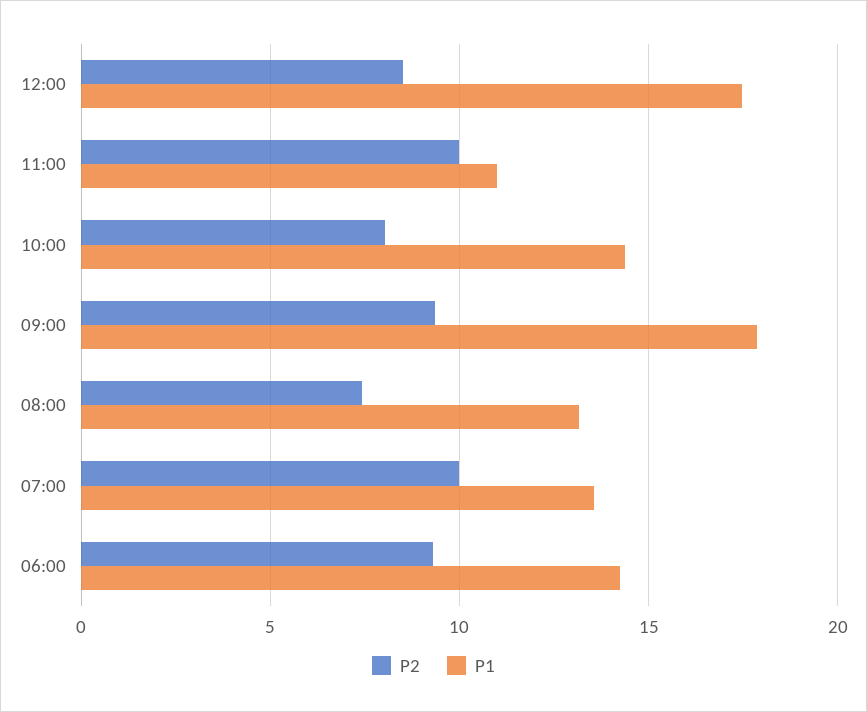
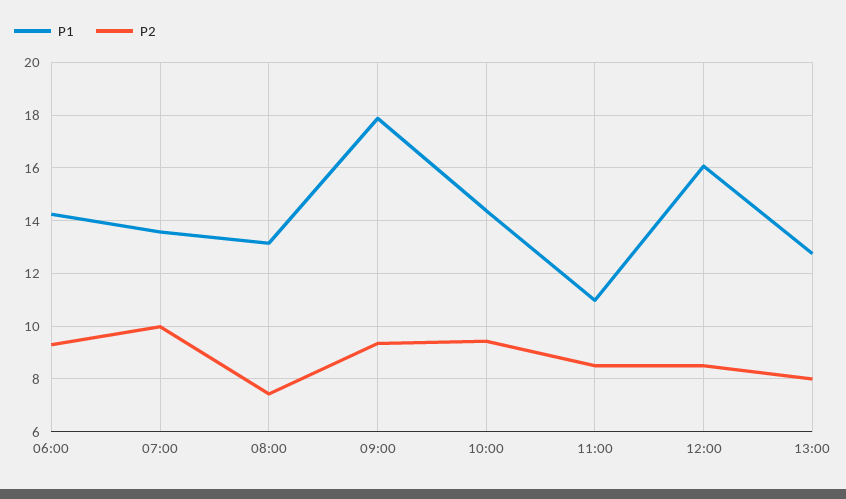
P1, 12:00: 17.5 -> 16
P2, 11:00: 10 -> 8.5
P2, 10:00: 8 -> 9.5
P1, 13:00: none -> 12.75
P2, 13:00: none -> 8

